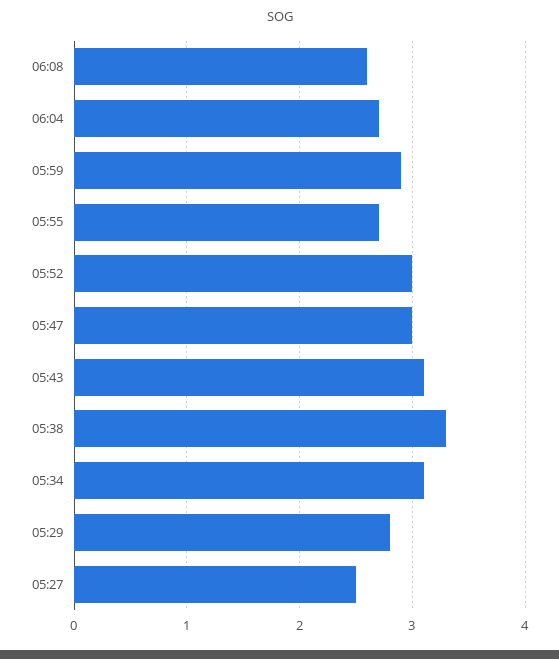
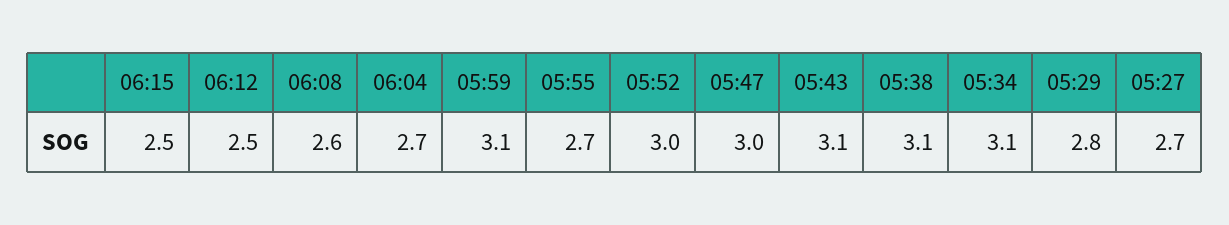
05:59: 2.9 -> 3.1
05:38: 3.3 -> 3.1
05:27: 2.5 -> 2.7
06:15: none -> 2.5
06:12: none -> 2.5

